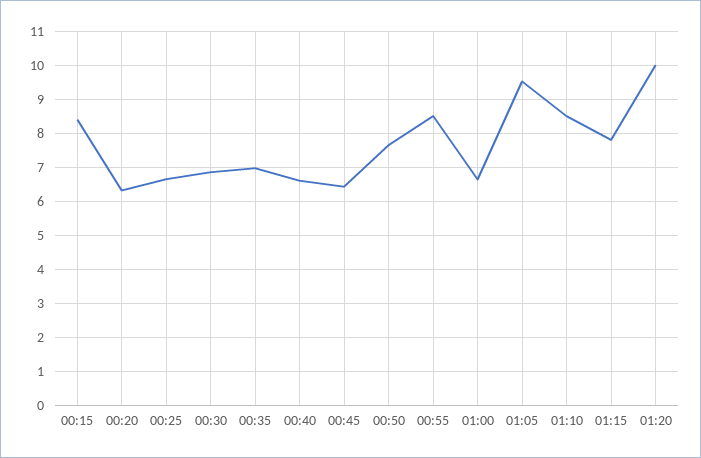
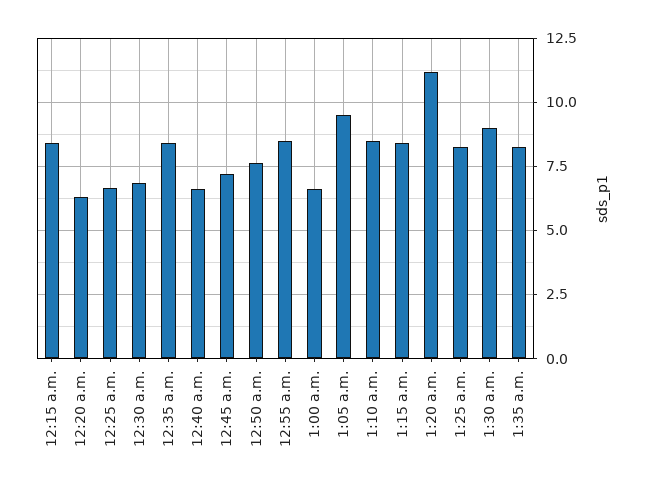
00:35: 7 -> 8.5
00:45: 6.4 -> 7.25
01:15: 7.8 -> 8.5
01:20: 10 -> 11.25
1:25 a.m.: none -> 8.25
1:30 a.m.: none -> 9
1:35 a.m.: none -> 8.25

